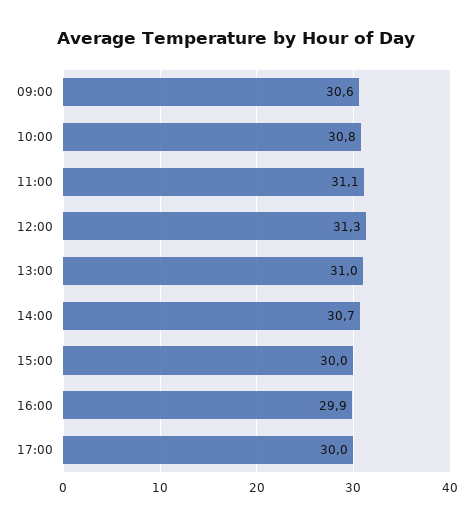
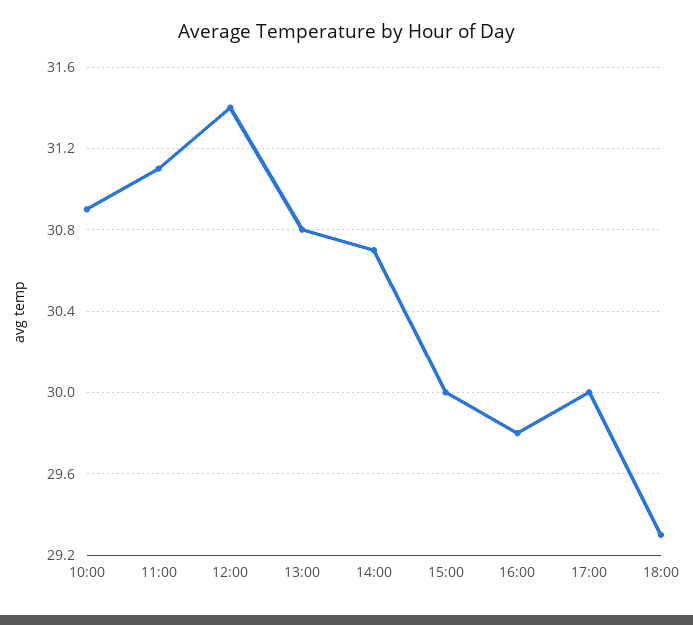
09:00: 30.6 -> none
10:00: 30.8 -> 30.9
12:00: 31.3 -> 31.4
13:00: 31 -> 30.8
16:00: 29.9 -> 29.8
18:00: none -> 29.3

